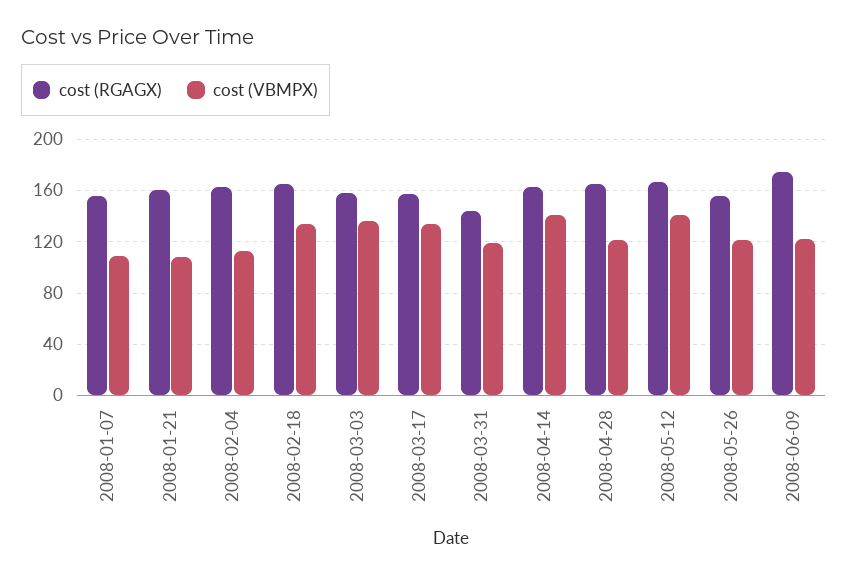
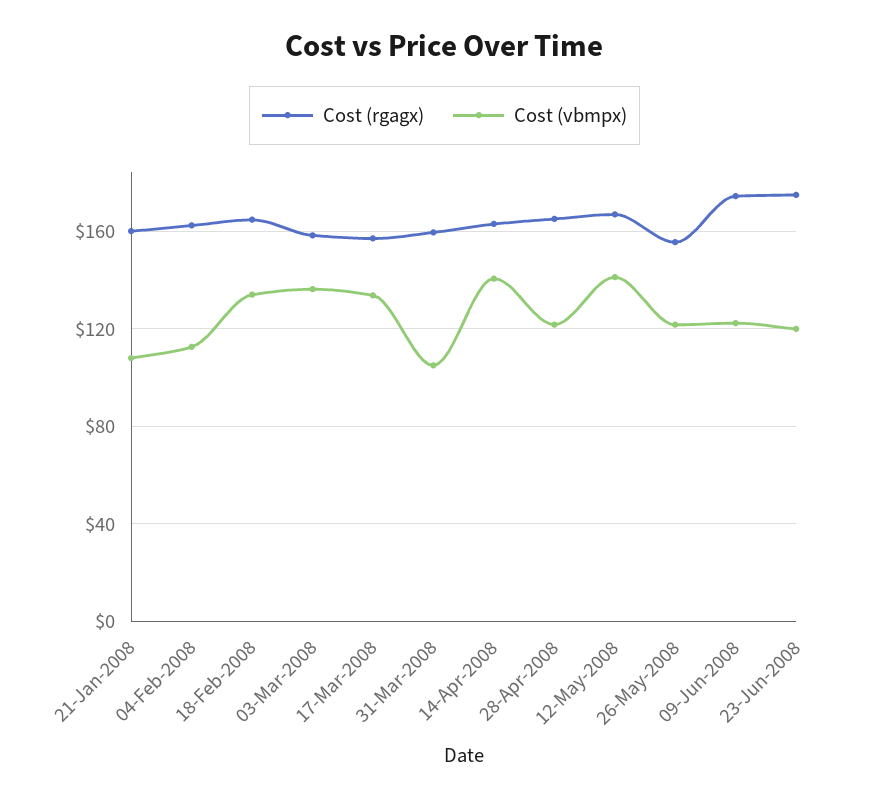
cost (RGAGX), 2008-01-07: 155 -> none
cost (VBMPX), 2008-01-07: 110 -> none
cost (RGAGX), 2008-03-31: 145 -> 160
cost (VBMPX), 2008-03-31: 120 -> 105
cost (RGAGX), 23-Jun-2008: none -> 175
cost (VBMPX), 23-Jun-2008: none -> 120

